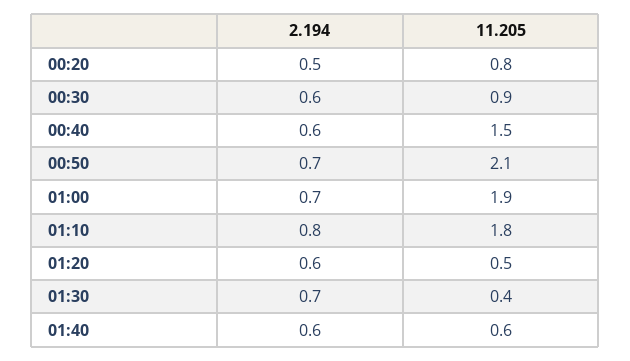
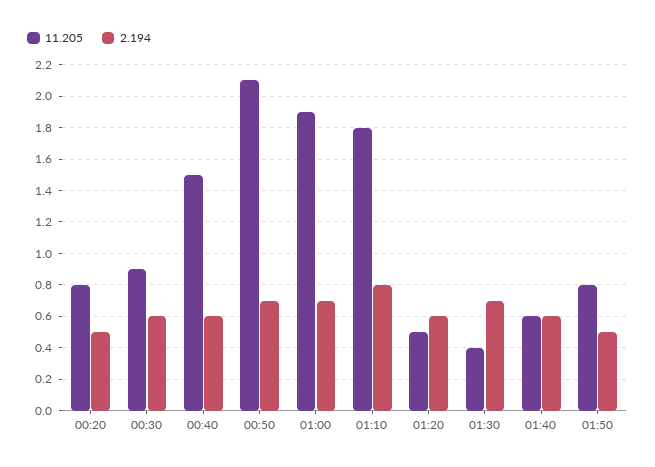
11.205, 01:50: none -> 0.8
2.194, 01:50: none -> 0.5

